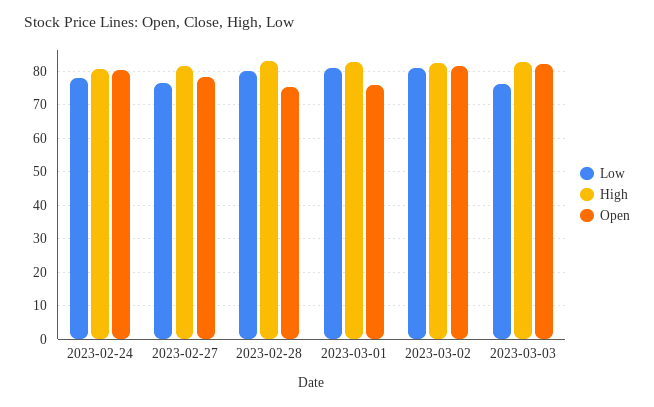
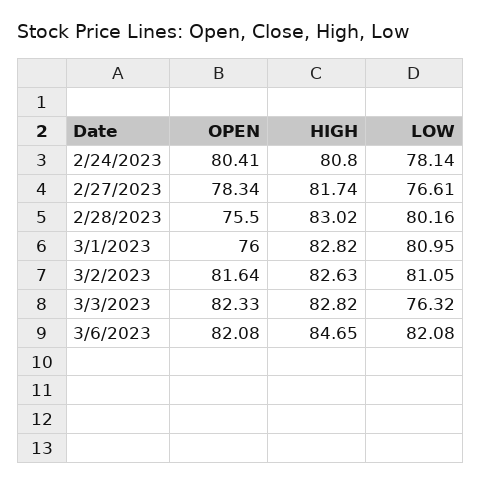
Open, 3/6/2023: none -> 82.08
High, 3/6/2023: none -> 84.65
Low, 3/6/2023: none -> 82.08

